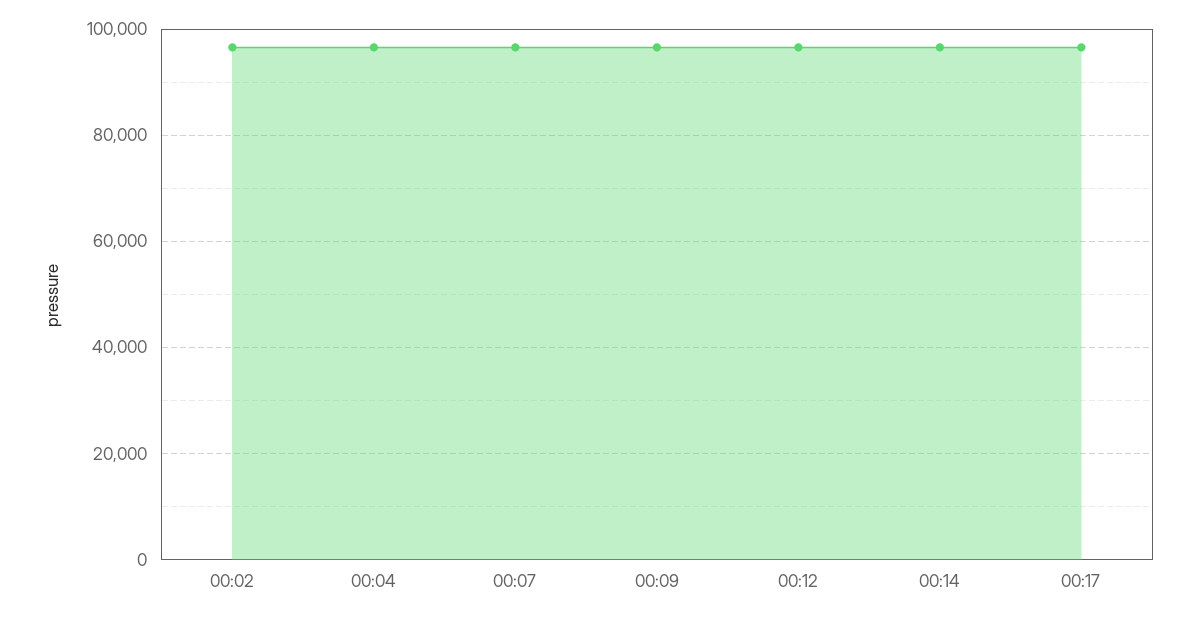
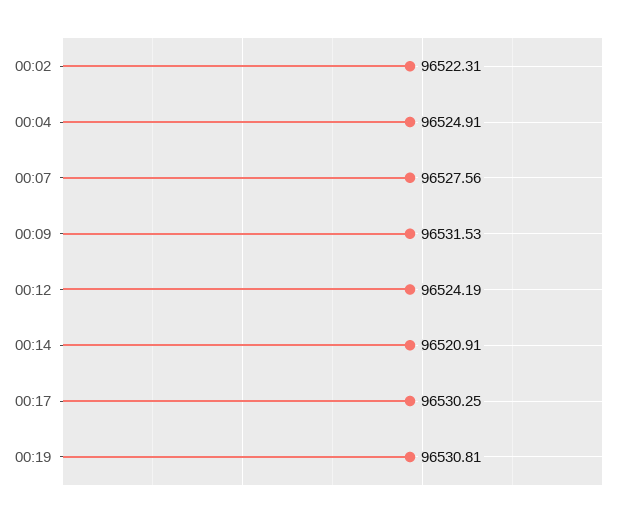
00:19: none -> 96530.81

